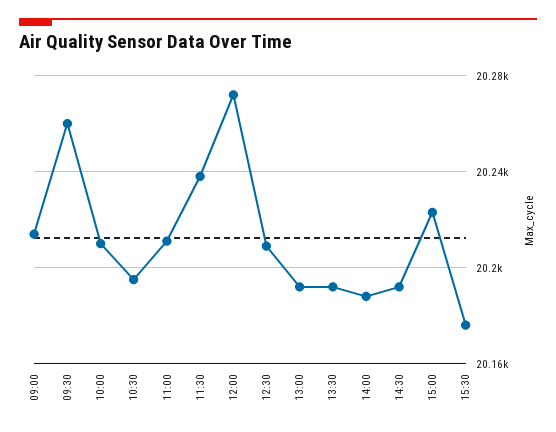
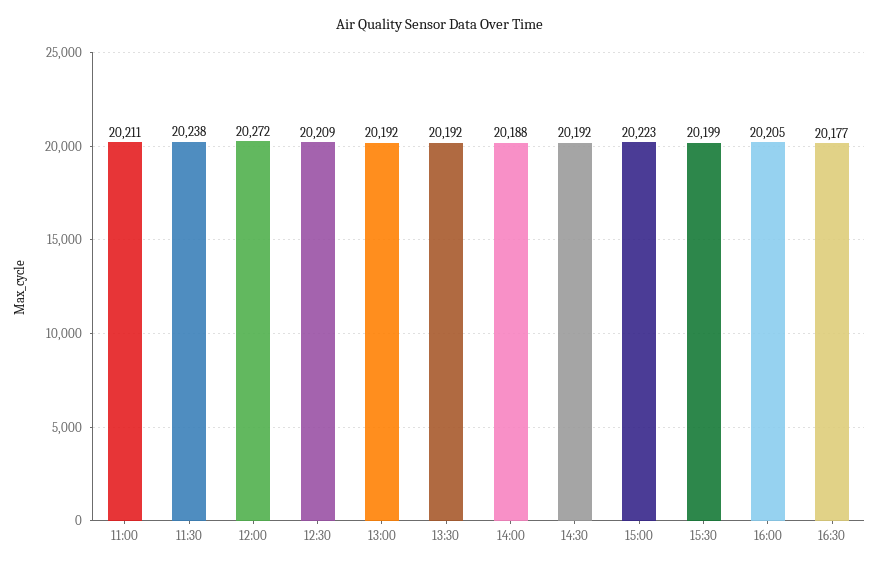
09:00: 20215 -> none
09:30: 20260 -> none
10:00: 20210 -> none
10:30: 20195 -> none
15:30: 20175 -> 20199
16:00: none -> 20205
16:30: none -> 20177

